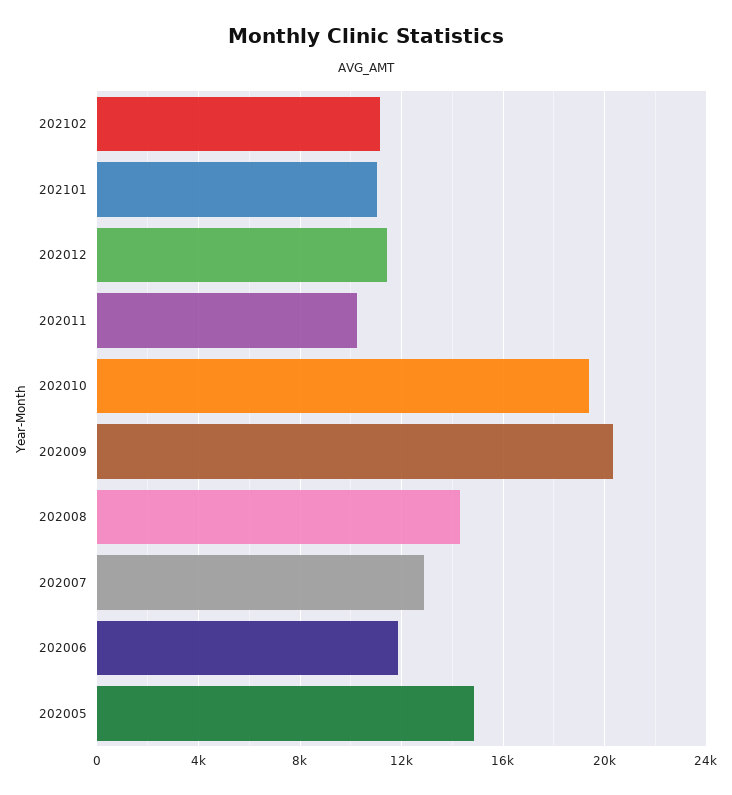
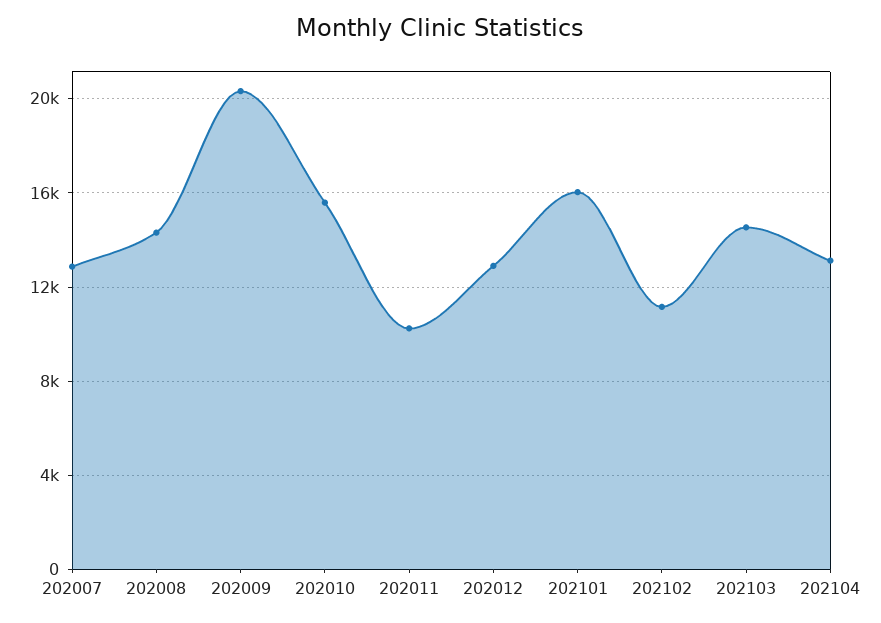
202101: 11000 -> 16000
202012: 11500 -> 13000
202010: 19500 -> 15500
202006: 12000 -> none
202005: 15000 -> none
202103: none -> 14500
202104: none -> 13000

